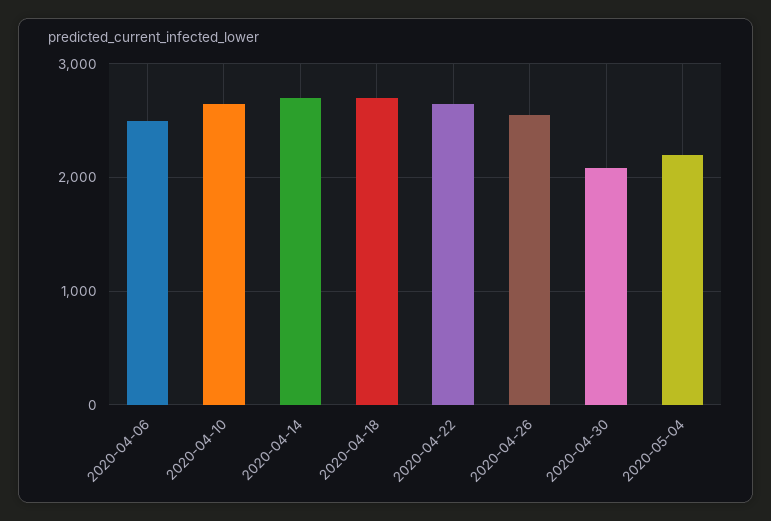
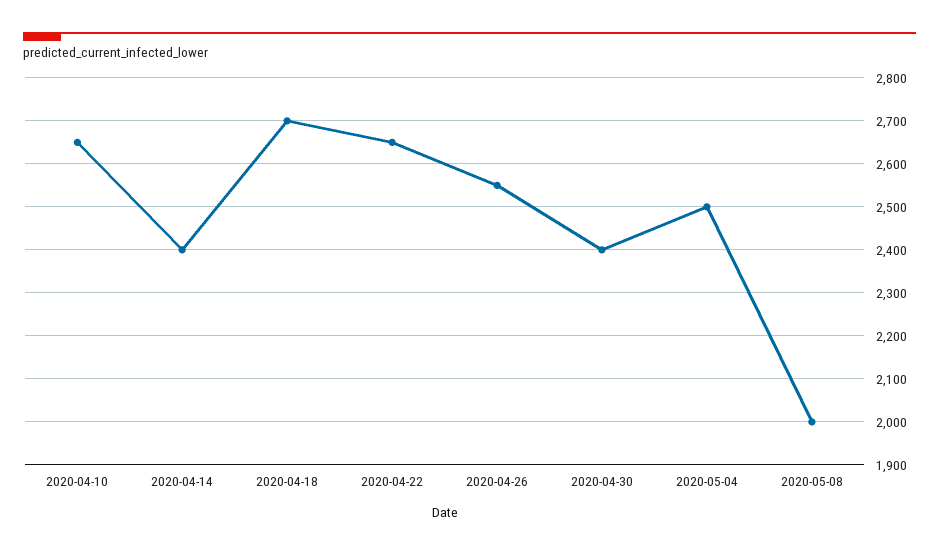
2020-04-06: 2500 -> none
2020-04-14: 2700 -> 2400
2020-04-30: 2100 -> 2400
2020-05-04: 2200 -> 2500
2020-05-08: none -> 2000

